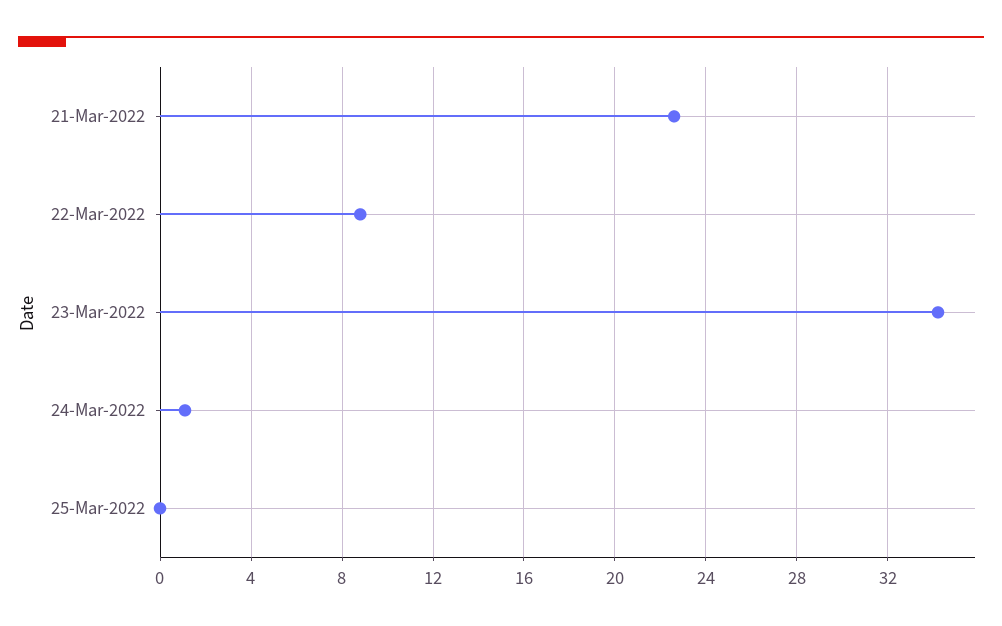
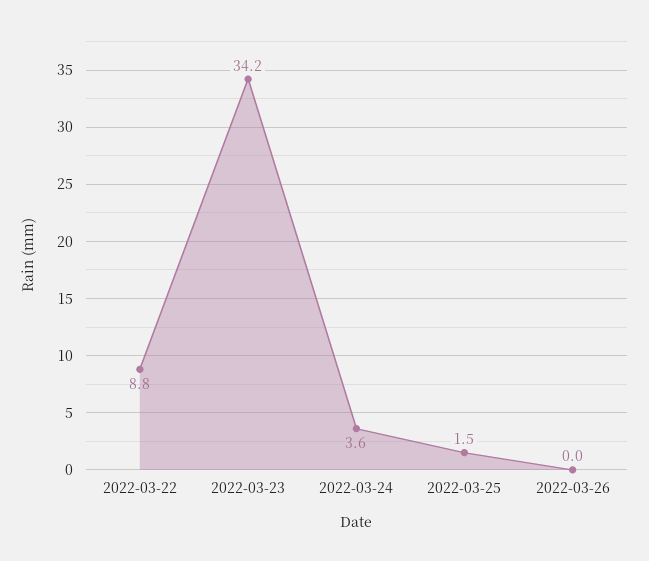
21-Mar-2022: 22.5 -> none
24-Mar-2022: 1 -> 3.6
25-Mar-2022: 0 -> 1.5
2022-03-26: none -> 0

